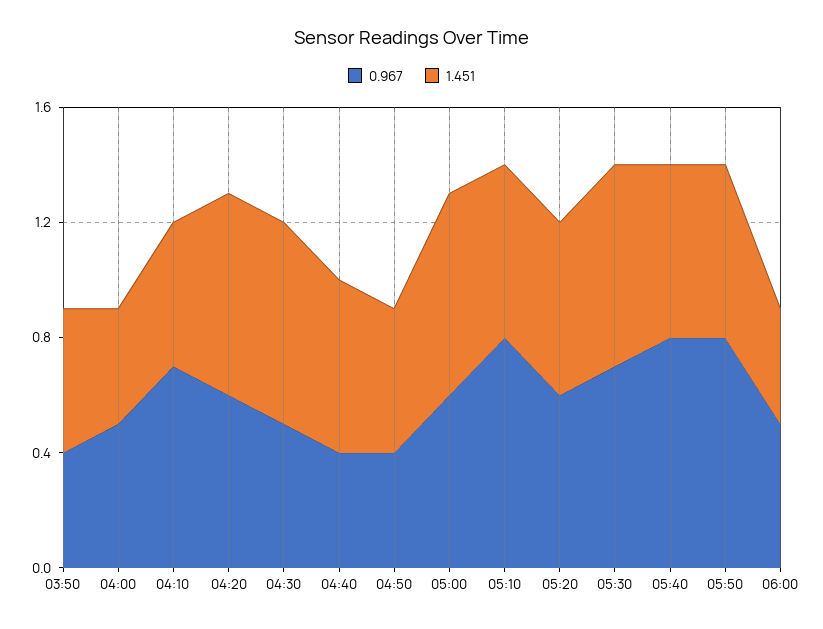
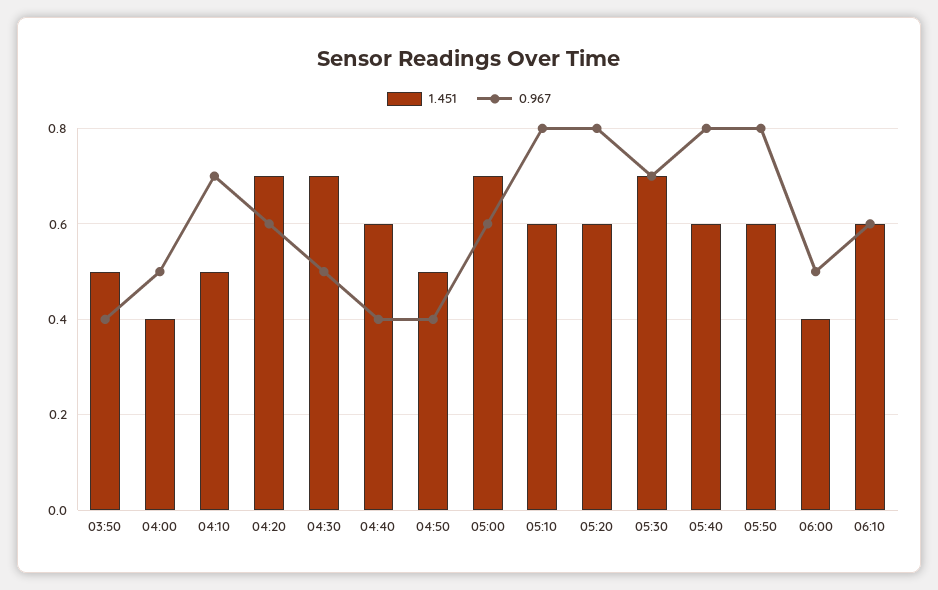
0.967, 05:20: 0.6 -> 0.8
1.451, 06:10: none -> 0.6
0.967, 06:10: none -> 0.6

